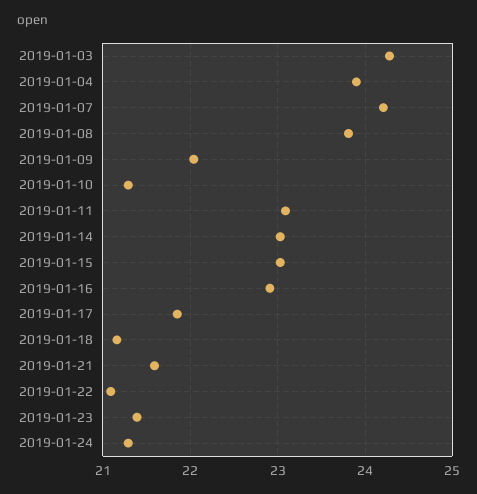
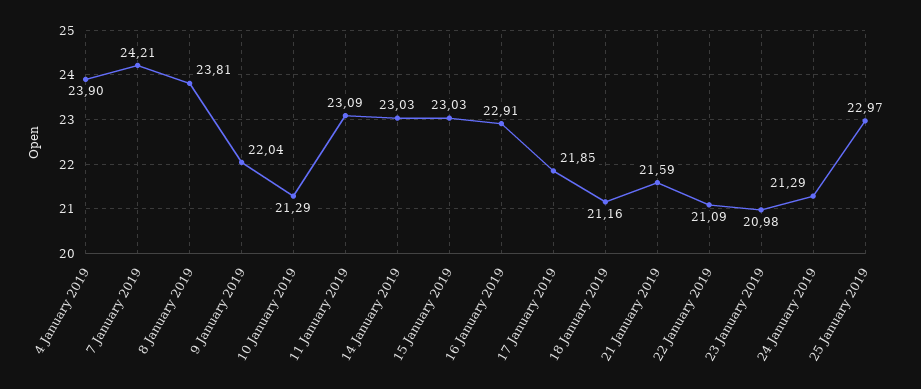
2019-01-03: 24.3 -> none
2019-01-23: 21.4 -> 20.98
25 January 2019: none -> 22.97

